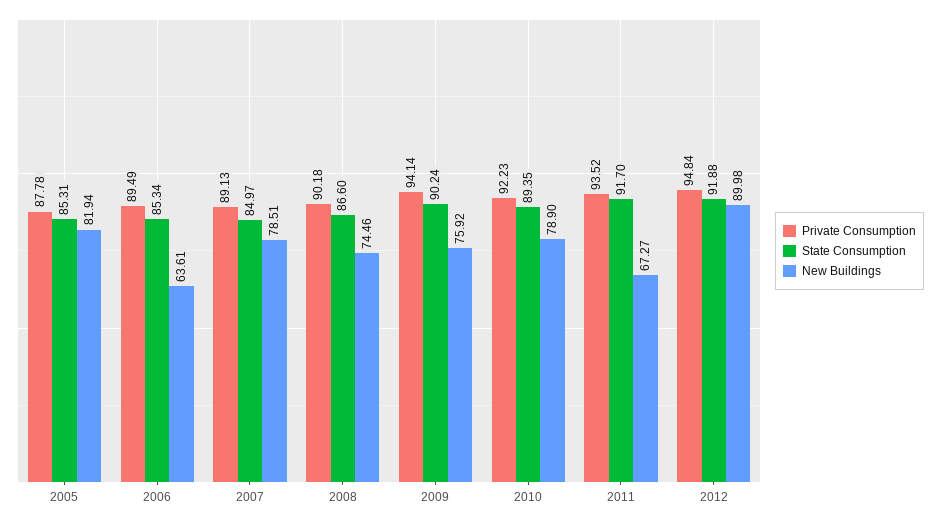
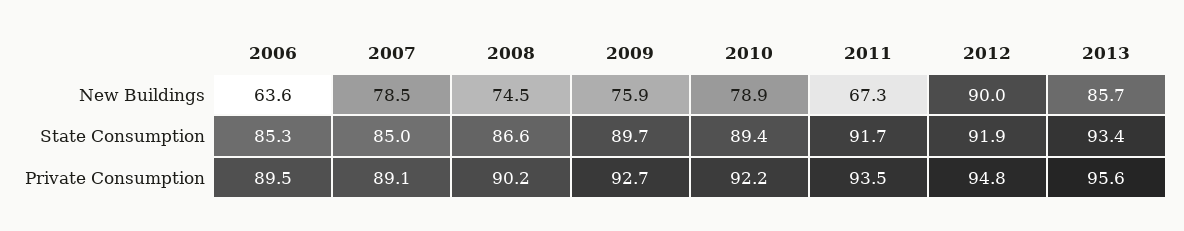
Private Consumption, 2005: 87.78 -> none
State Consumption, 2005: 85.31 -> none
New Buildings, 2005: 81.94 -> none
Private Consumption, 2009: 94.14 -> 92.7
State Consumption, 2009: 90.24 -> 89.7
New Buildings, 2013: none -> 85.7
State Consumption, 2013: none -> 93.4
Private Consumption, 2013: none -> 95.6

